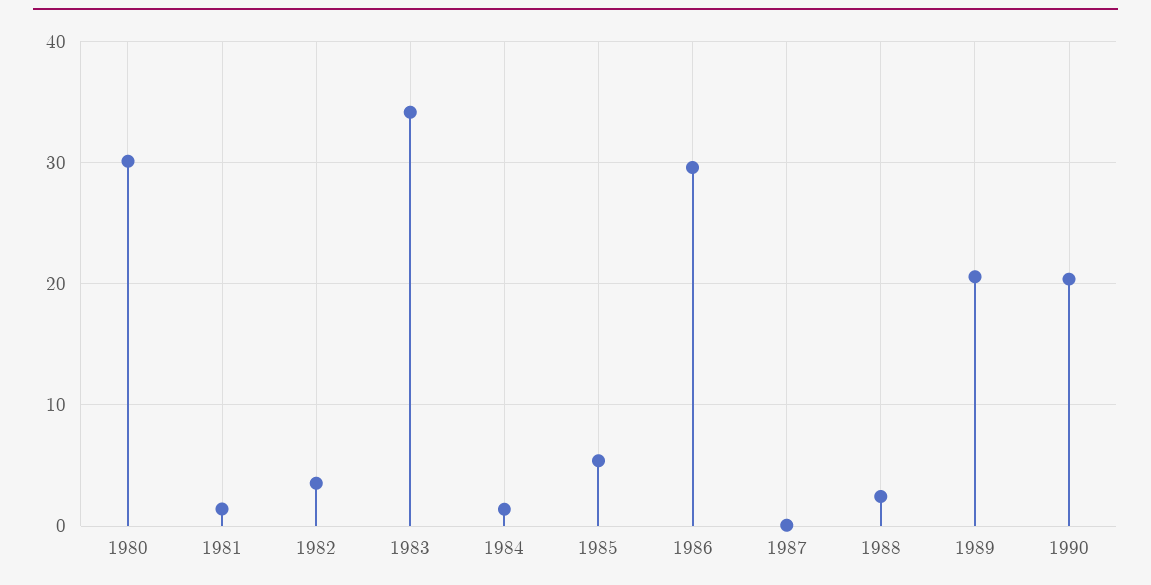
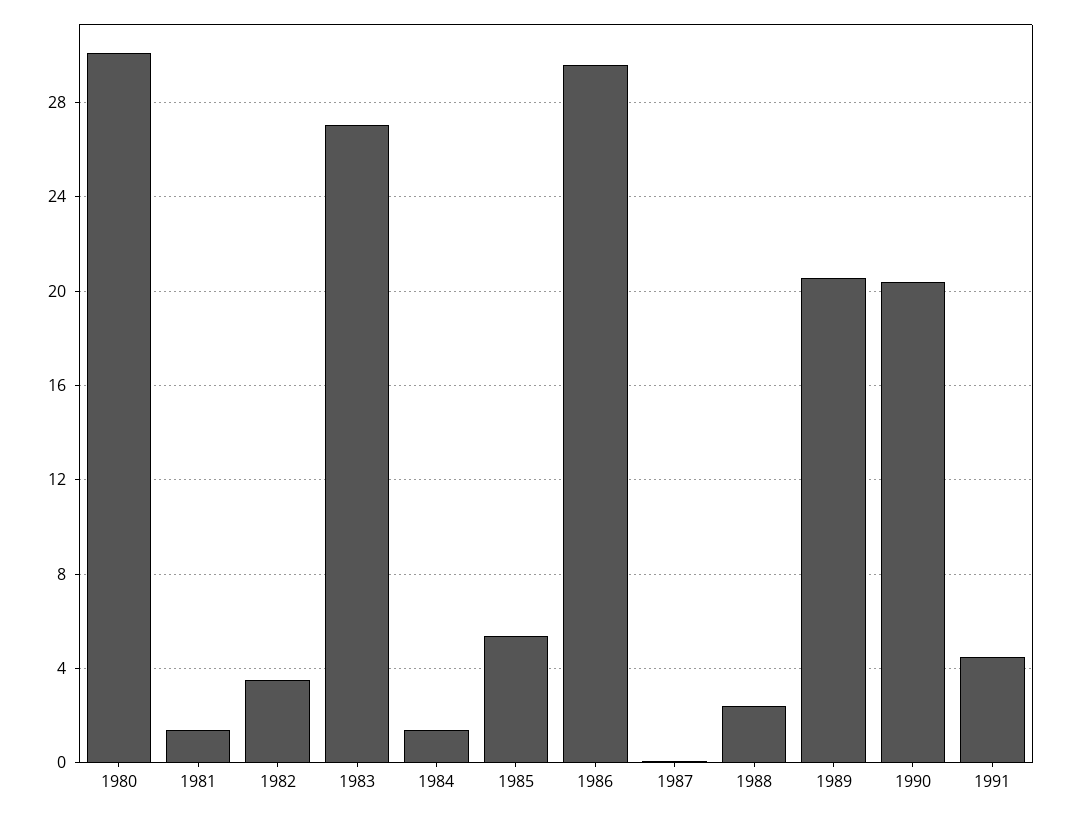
1983: 34 -> 27
1991: none -> 4.5

